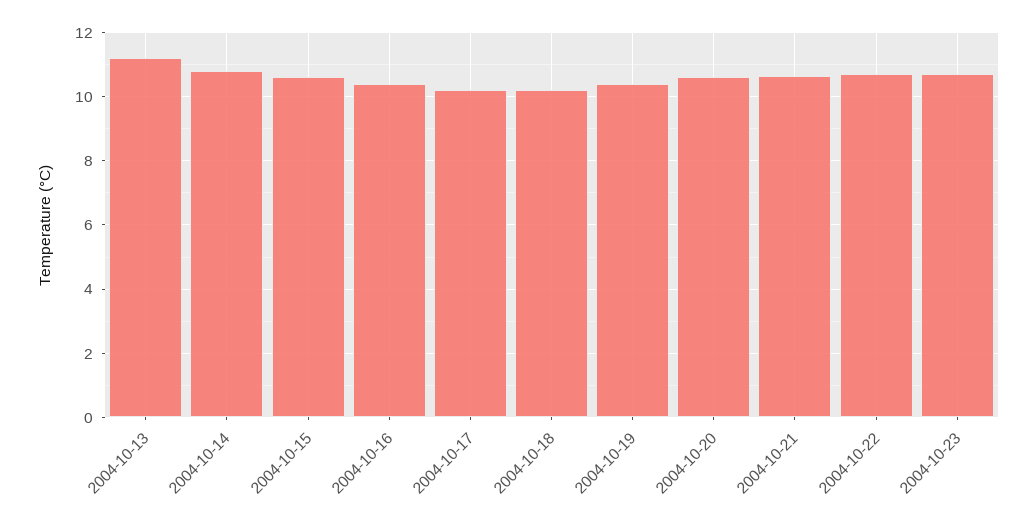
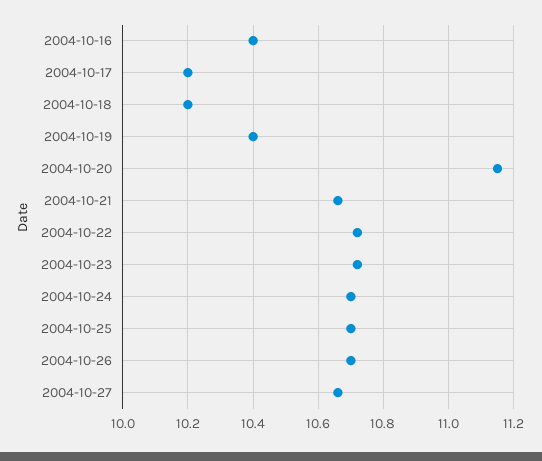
2004-10-13: 11.2 -> none
2004-10-14: 10.8 -> none
2004-10-15: 10.6 -> none
2004-10-20: 10.6 -> 11.15
2004-10-24: none -> 10.7
2004-10-25: none -> 10.7
2004-10-26: none -> 10.7
2004-10-27: none -> 10.65

